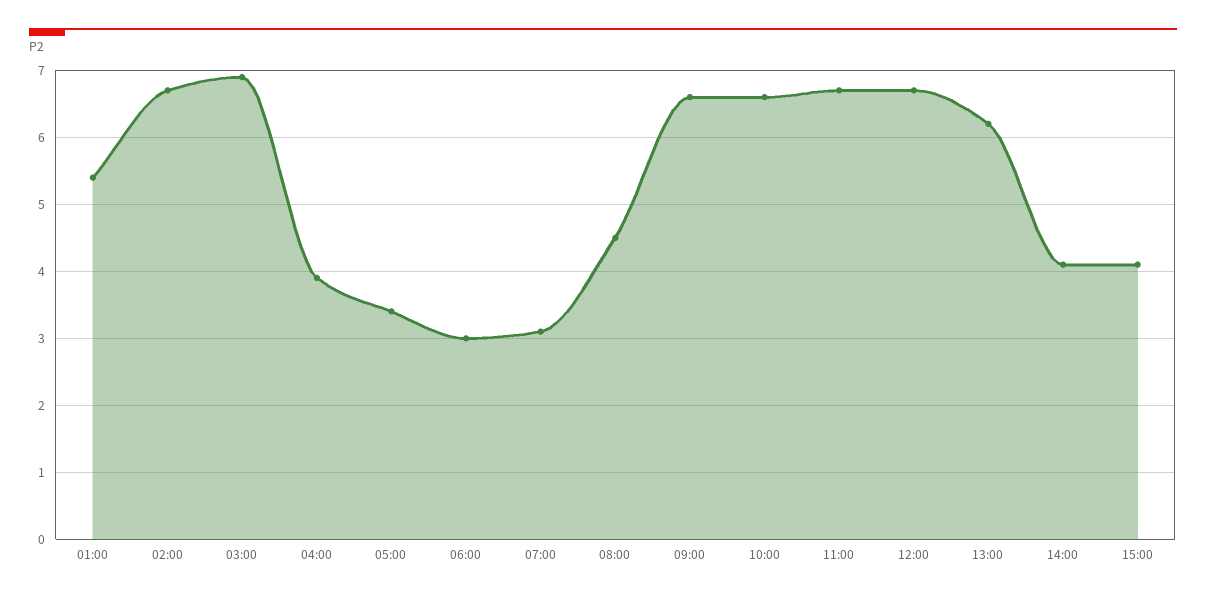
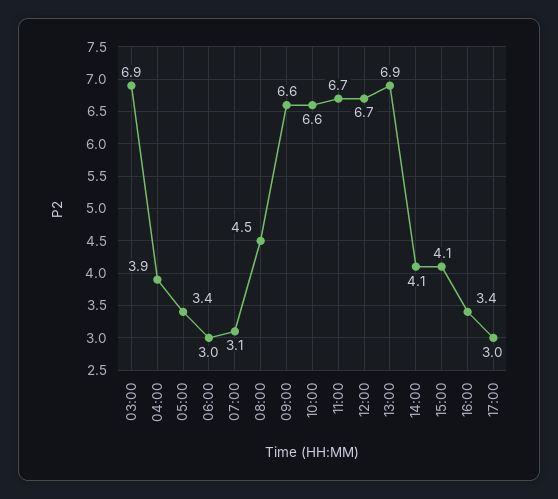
01:00: 5.4 -> none
02:00: 6.7 -> none
13:00: 6.2 -> 6.9
16:00: none -> 3.4
17:00: none -> 3

